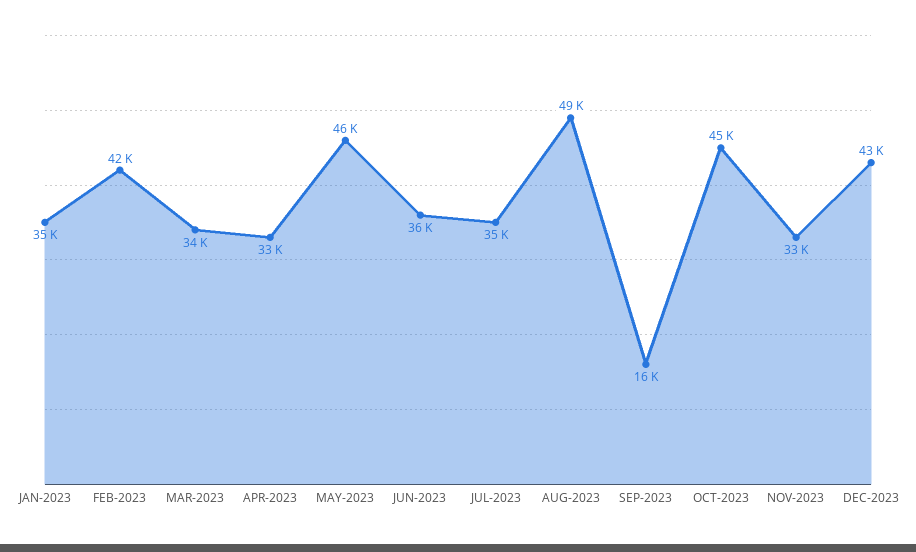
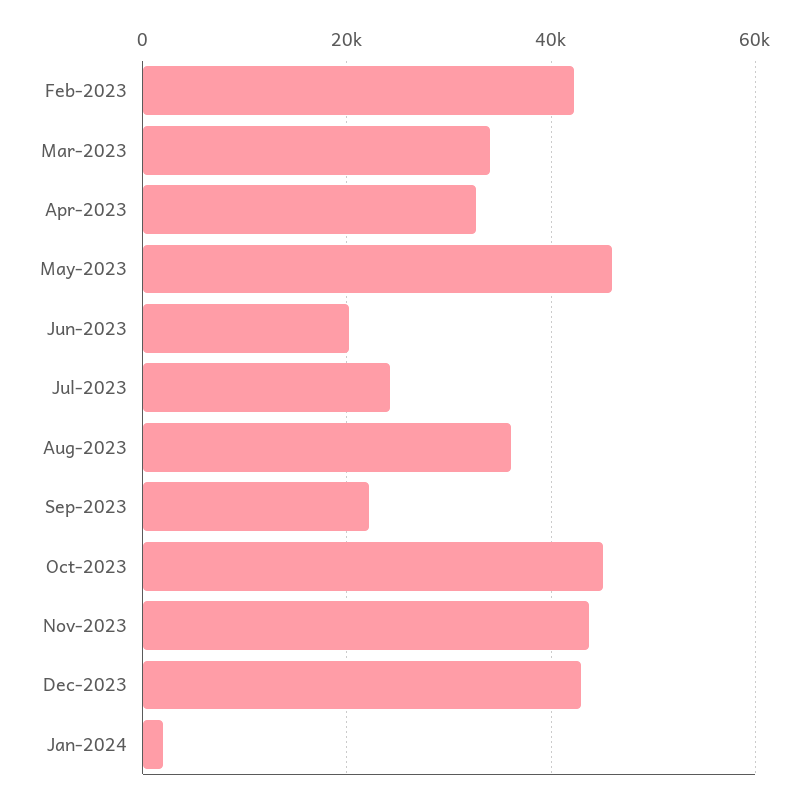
JAN-2023: 35000 -> none
JUN-2023: 36000 -> 20000
JUL-2023: 35000 -> 24000
AUG-2023: 49000 -> 36000
SEP-2023: 16000 -> 22000
NOV-2023: 33000 -> 44000
Jan-2024: none -> 2000

